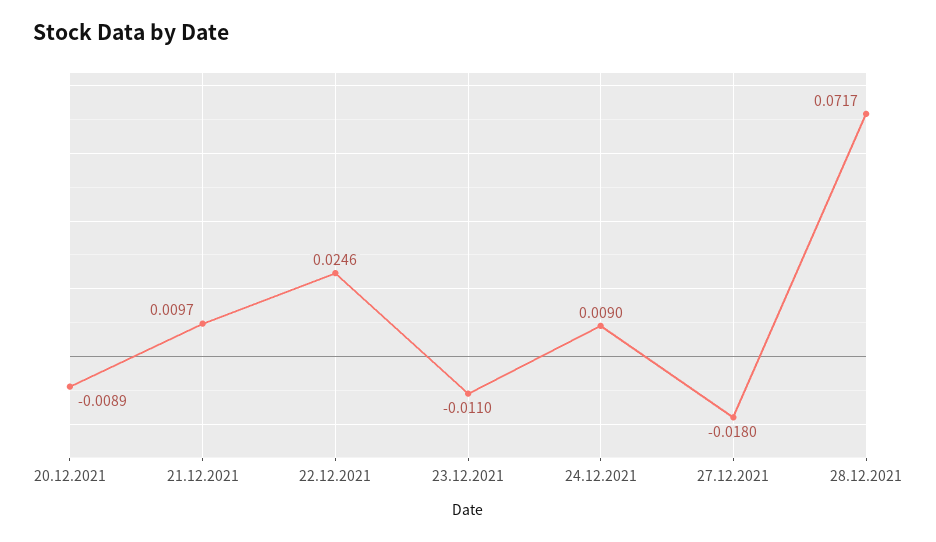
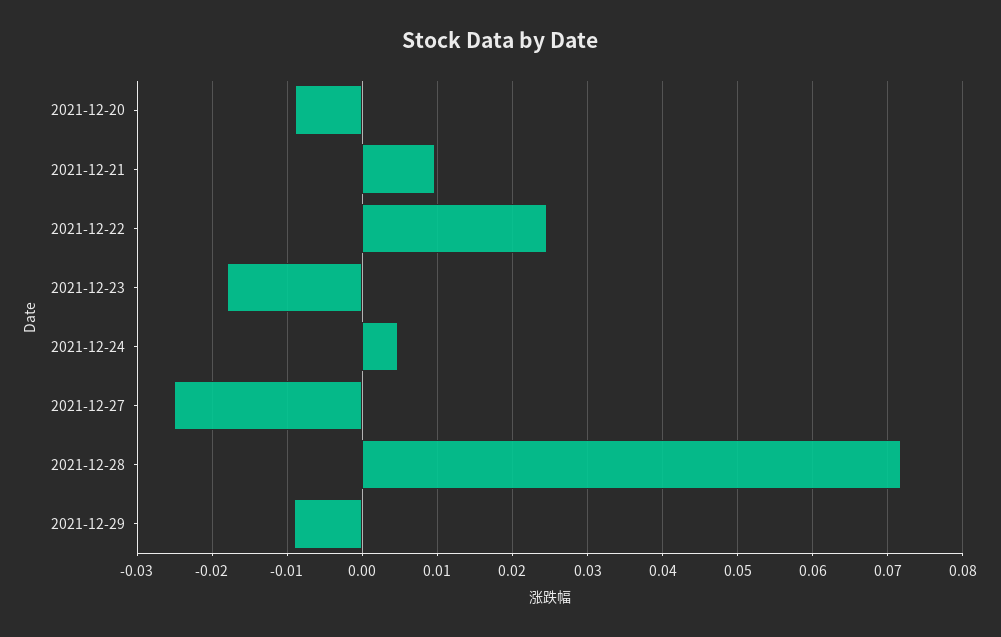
23.12.2021: -0.011 -> -0.018
24.12.2021: 0.009 -> 0.005
27.12.2021: -0.018 -> -0.025
2021-12-29: none -> -0.009

